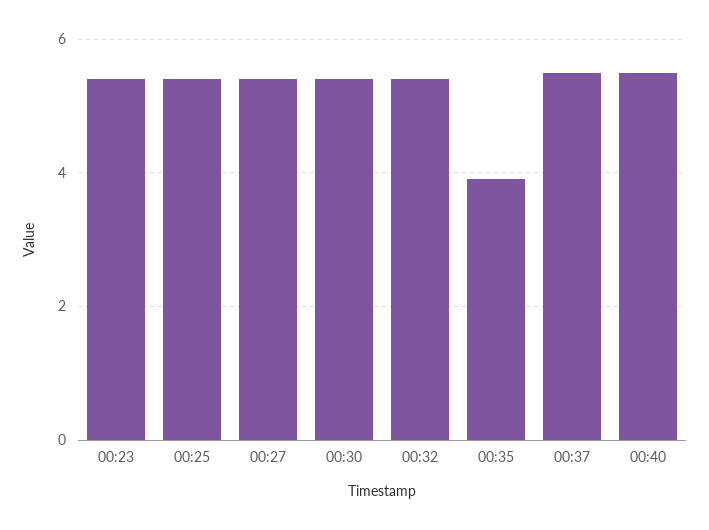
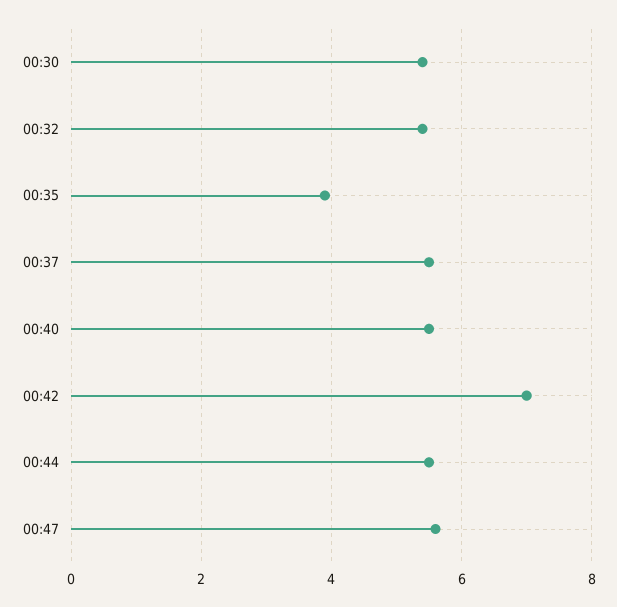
00:23: 5.5 -> none
00:25: 5.5 -> none
00:27: 5.5 -> none
00:42: none -> 7
00:44: none -> 5.5
00:47: none -> 5.5

